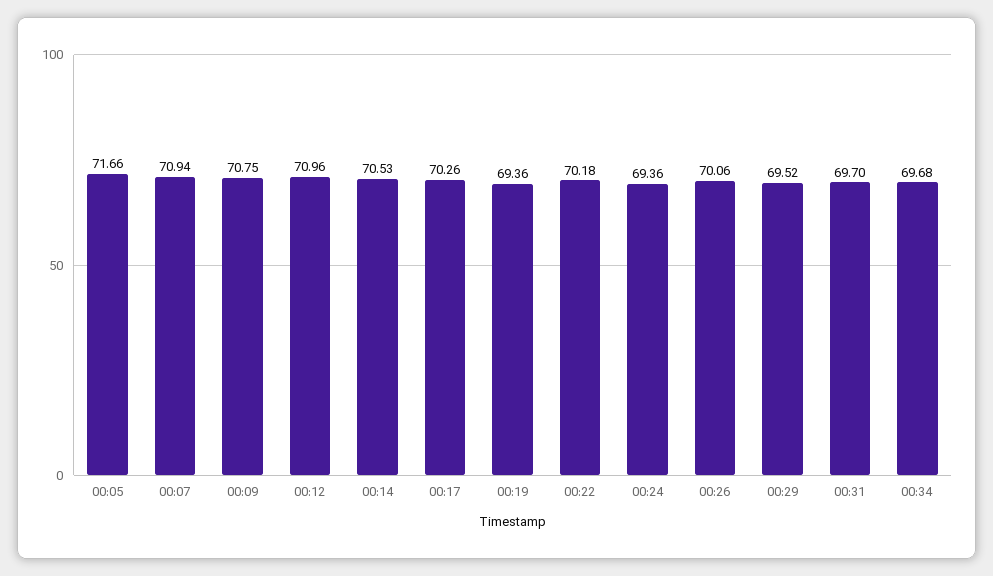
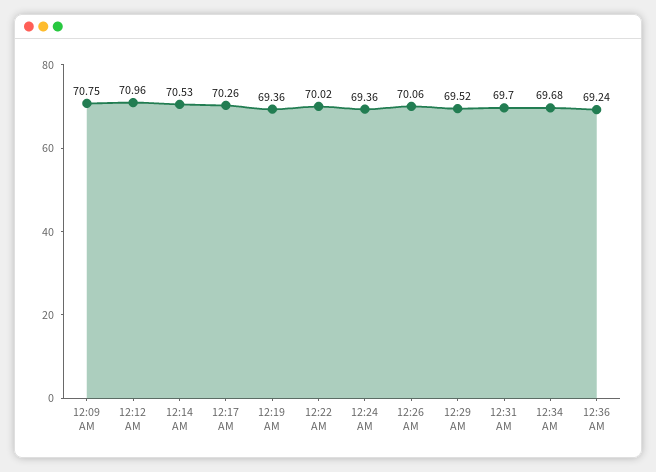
00:05: 71.66 -> none
00:07: 70.94 -> none
00:22: 70.18 -> 70.02
12:36 AM: none -> 69.24

